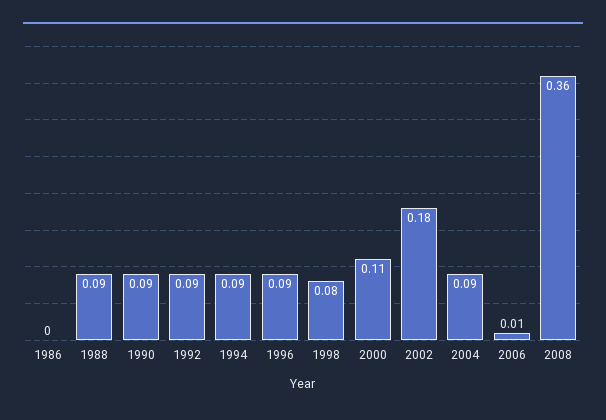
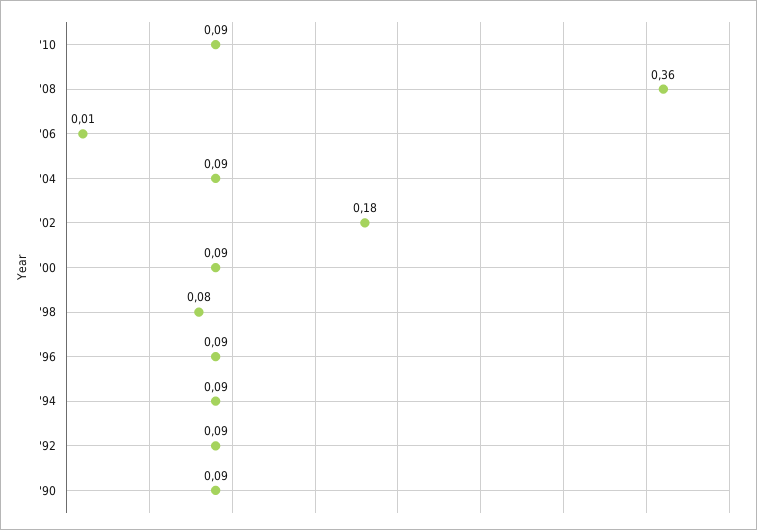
1986: 0 -> none
1988: 0.09 -> none
2000: 0.11 -> 0.09
'10: none -> 0.09

